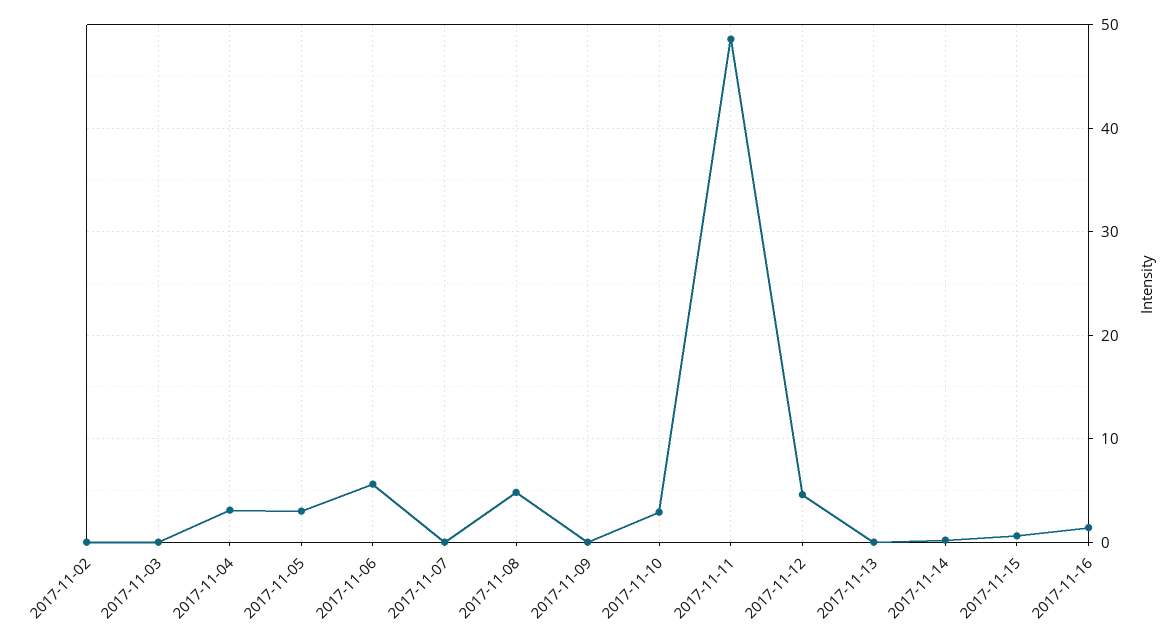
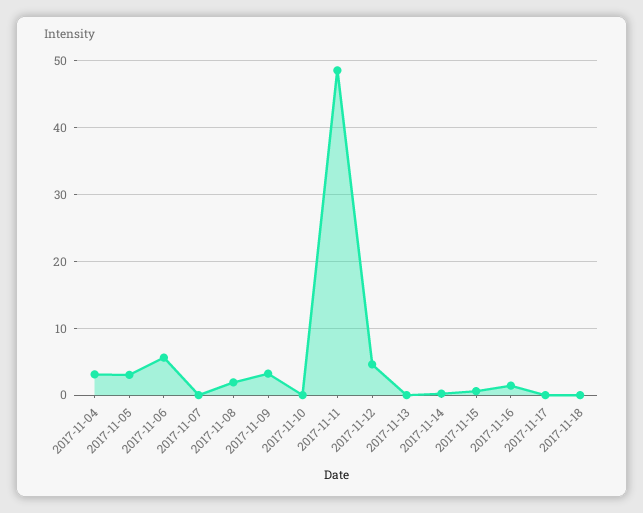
2017-11-02: 0 -> none
2017-11-03: 0 -> none
2017-11-08: 5 -> 2
2017-11-09: 0 -> 3
2017-11-10: 3 -> 0
2017-11-17: none -> 0
2017-11-18: none -> 0

